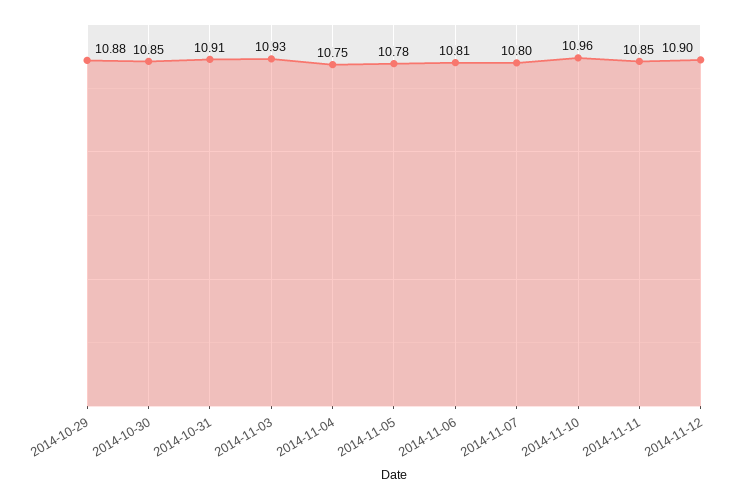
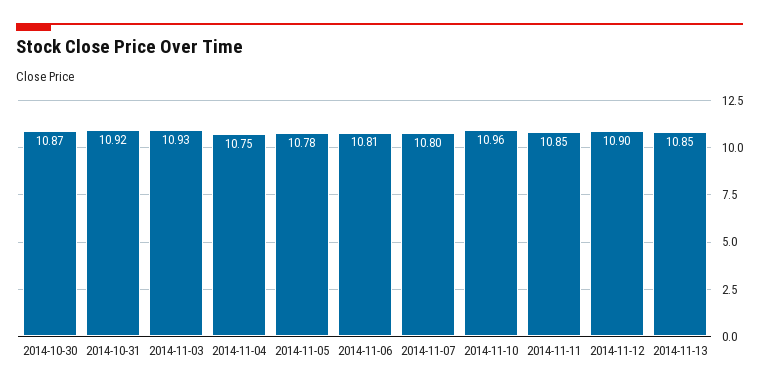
2014-10-29: 10.88 -> none
2014-10-30: 10.85 -> 10.87
2014-10-31: 10.91 -> 10.92
2014-11-13: none -> 10.85

